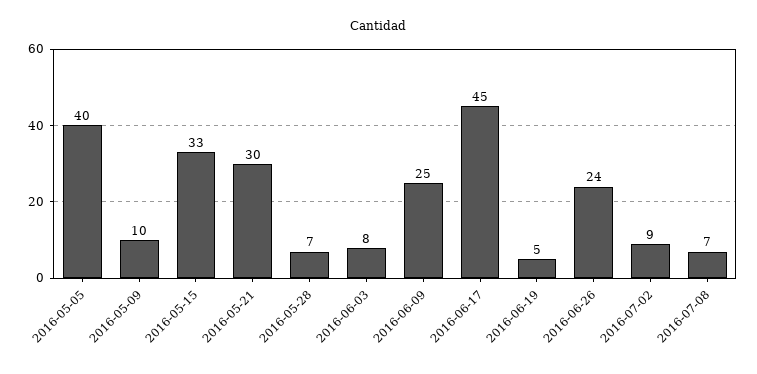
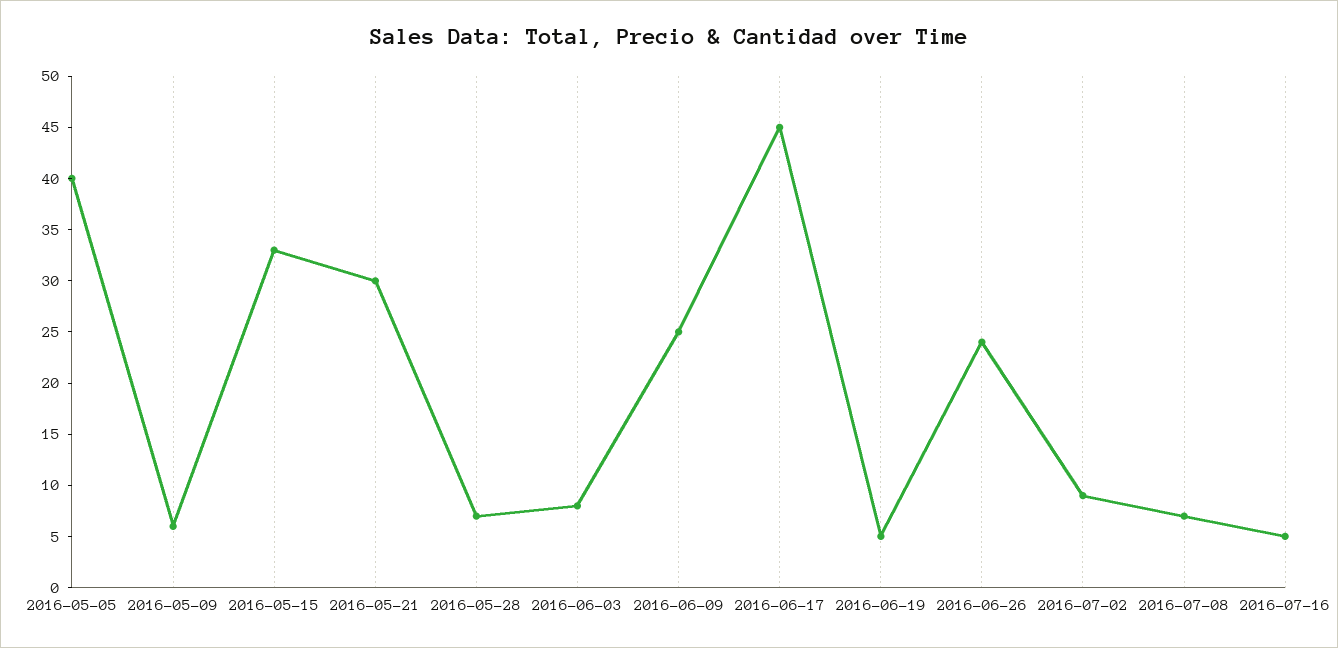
2016-05-09: 10 -> 6
2016-07-16: none -> 5

